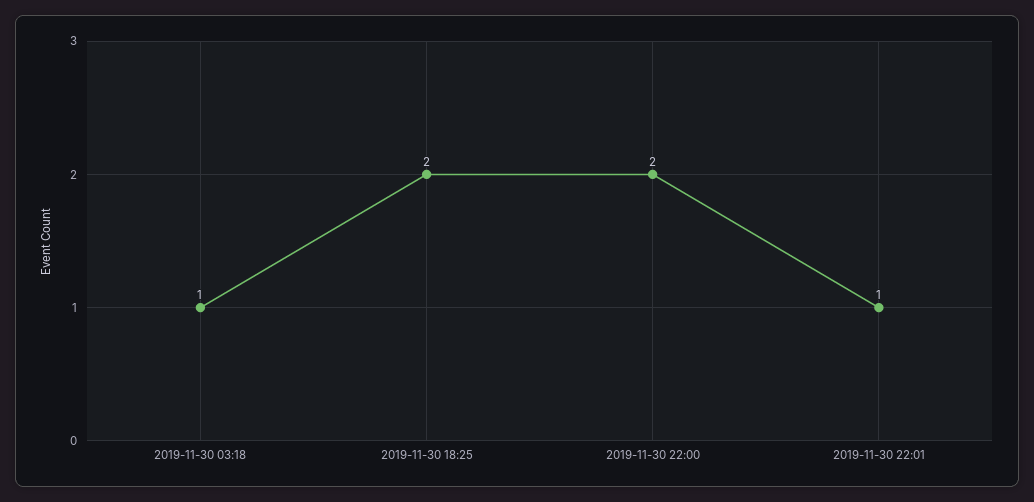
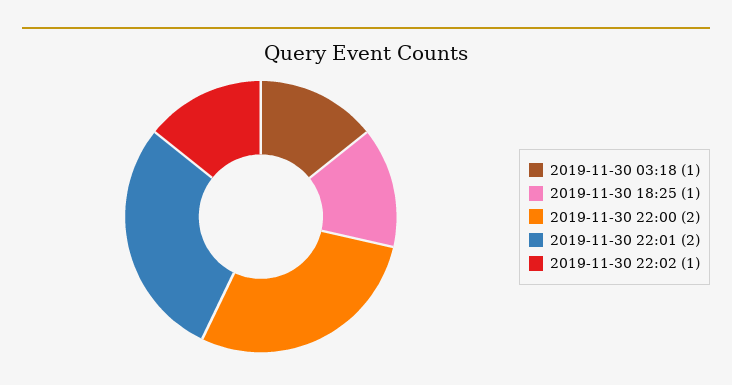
2019-11-30 18:25: 2 -> 1
2019-11-30 22:01: 1 -> 2
2019-11-30 22:02: none -> 1

